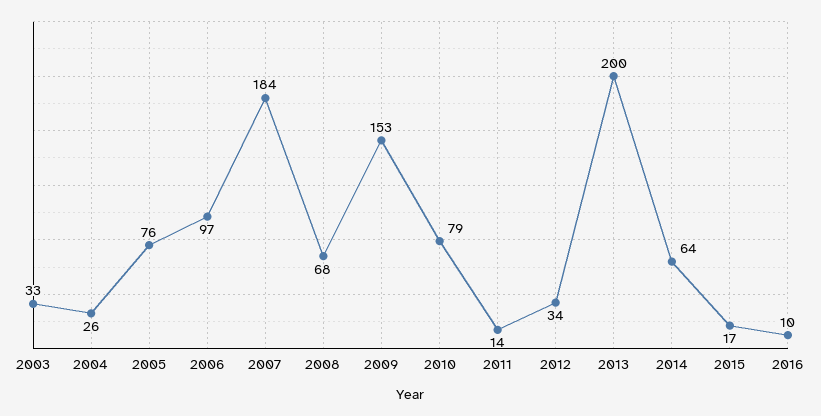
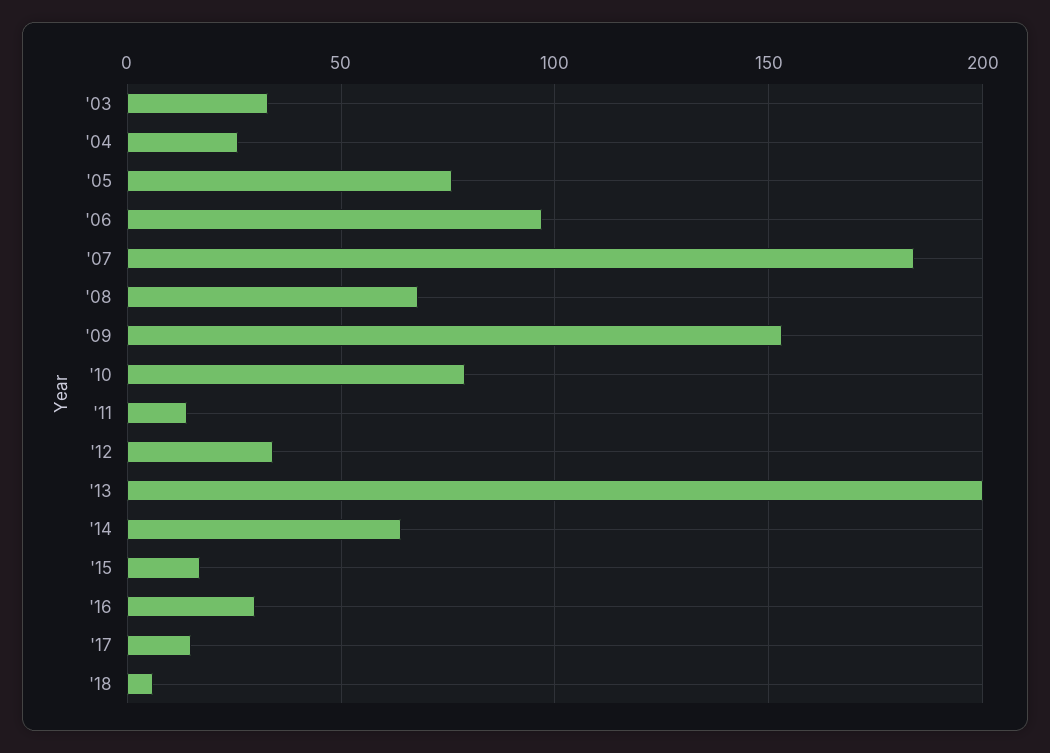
2016: 10 -> 30
'17: none -> 15
'18: none -> 5

